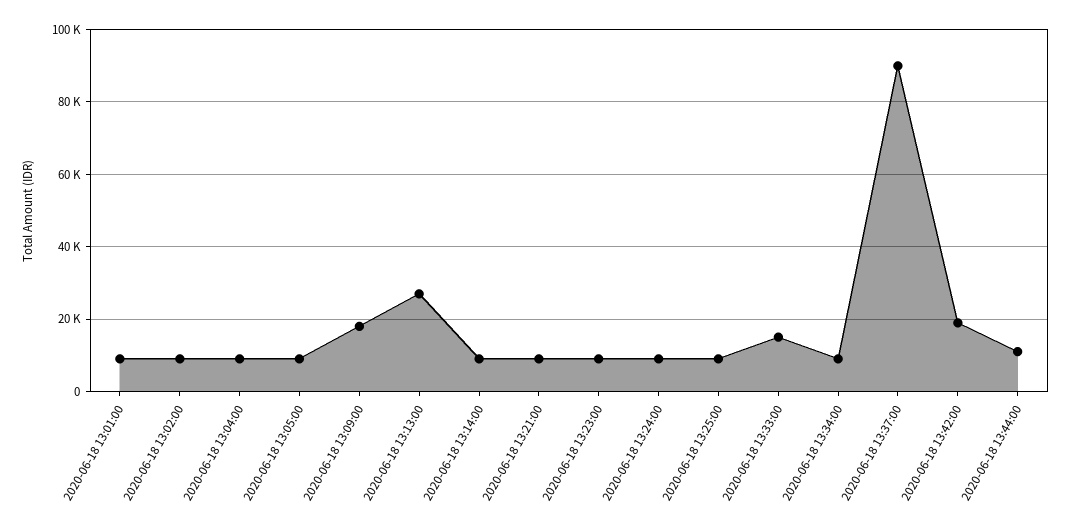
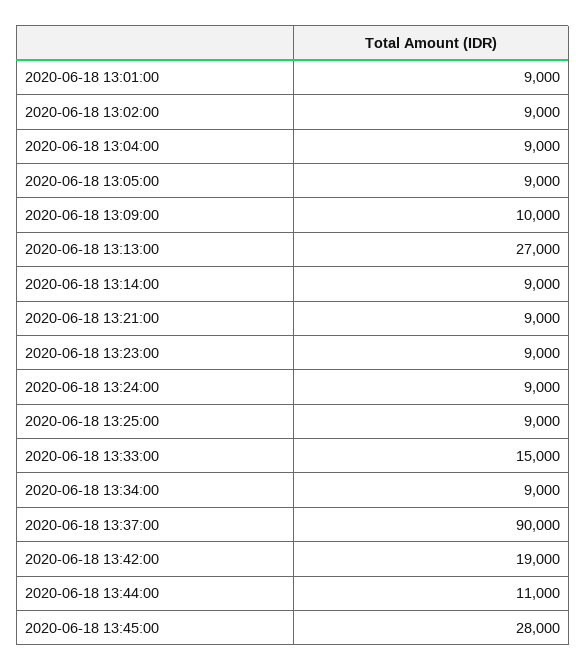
2020-06-18 13:09:00: 18000 -> 10000
2020-06-18 13:45:00: none -> 28000

